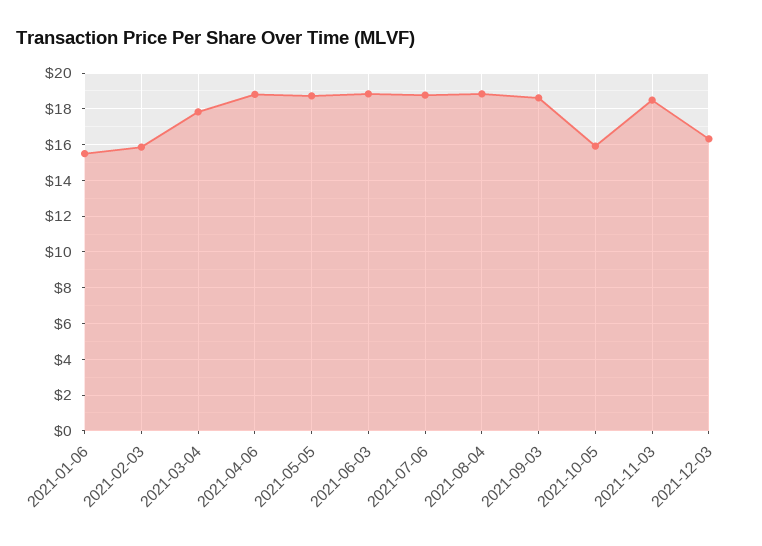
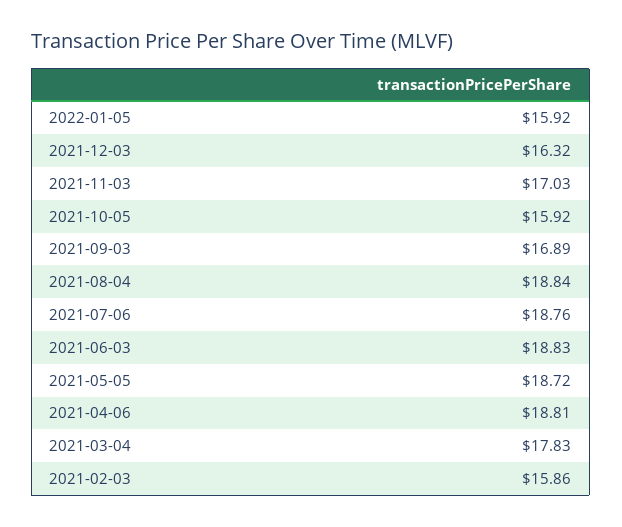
2021-01-06: 15.5 -> none
2021-09-03: 18.5 -> 16.89
2021-11-03: 18.5 -> 17.03
2022-01-05: none -> 15.92

